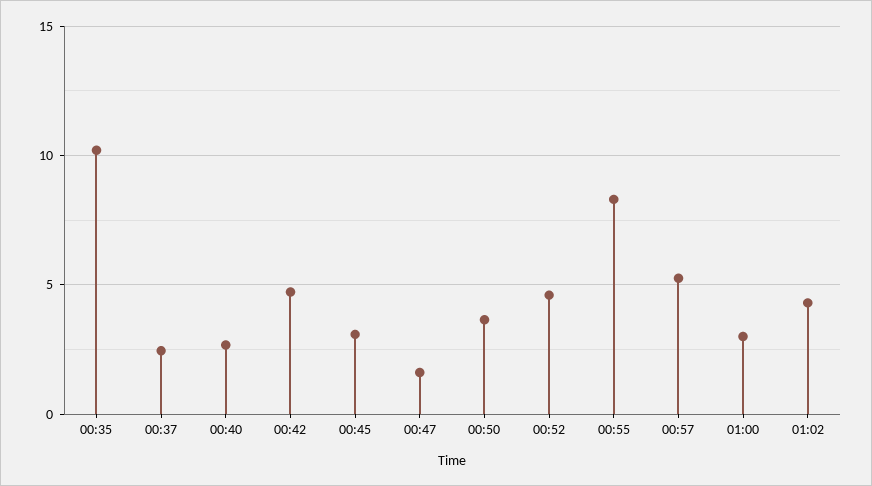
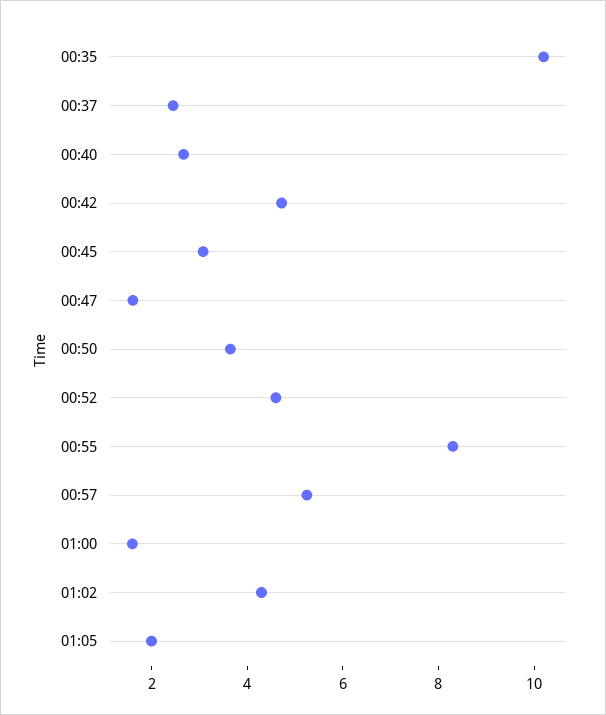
01:00: 3 -> 1.5
01:05: none -> 2

